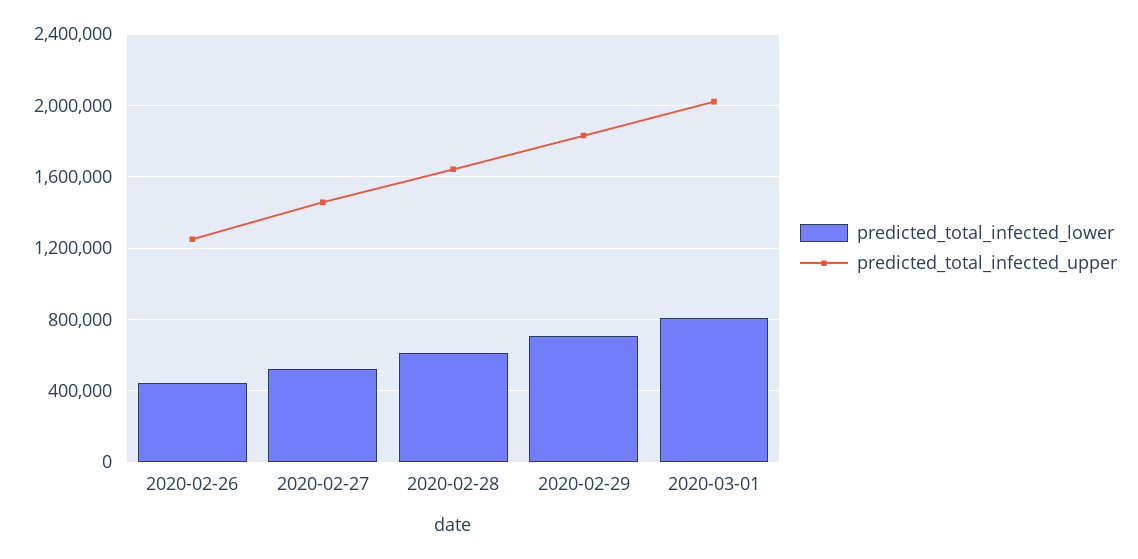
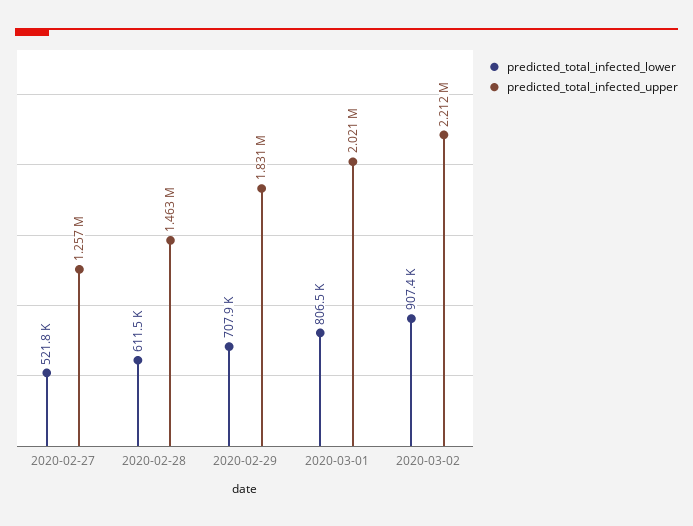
predicted_total_infected_lower, 2020-02-26: 450000 -> none
predicted_total_infected_upper, 2020-02-26: 1250000 -> none
predicted_total_infected_upper, 2020-02-27: 1450000 -> 1257000
predicted_total_infected_upper, 2020-02-28: 1650000 -> 1463000
predicted_total_infected_lower, 2020-03-02: none -> 907400
predicted_total_infected_upper, 2020-03-02: none -> 2212000

